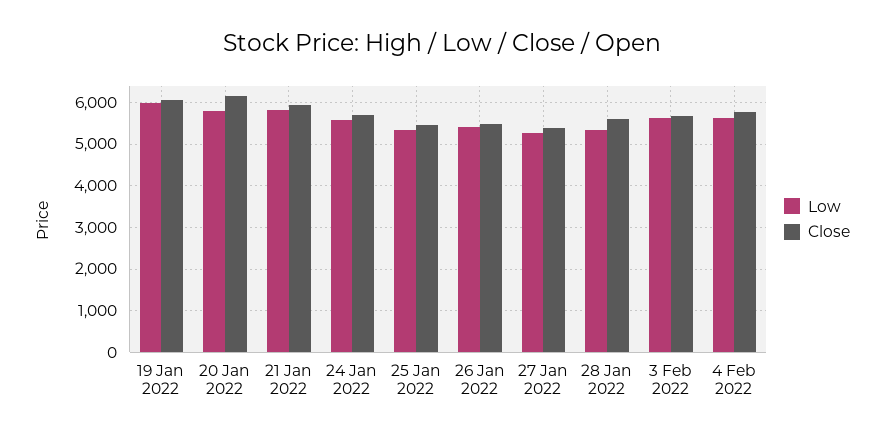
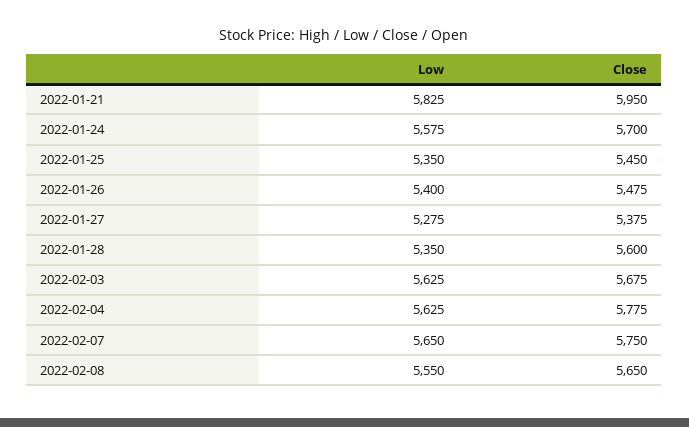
Low, 19 Jan 2022: 6000 -> none
Close, 19 Jan 2022: 6000 -> none
Low, 20 Jan 2022: 5800 -> none
Close, 20 Jan 2022: 6200 -> none
Low, 2022-02-07: none -> 5650
Close, 2022-02-07: none -> 5750
Low, 2022-02-08: none -> 5550
Close, 2022-02-08: none -> 5650

